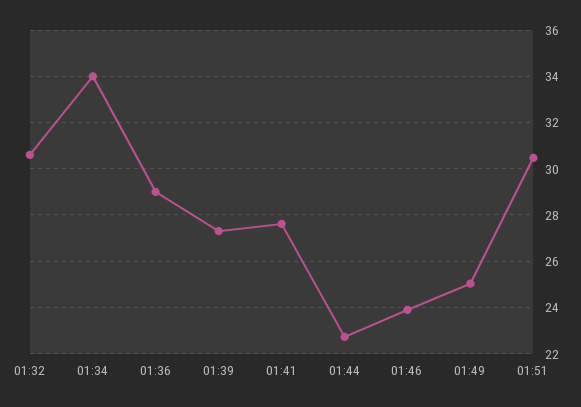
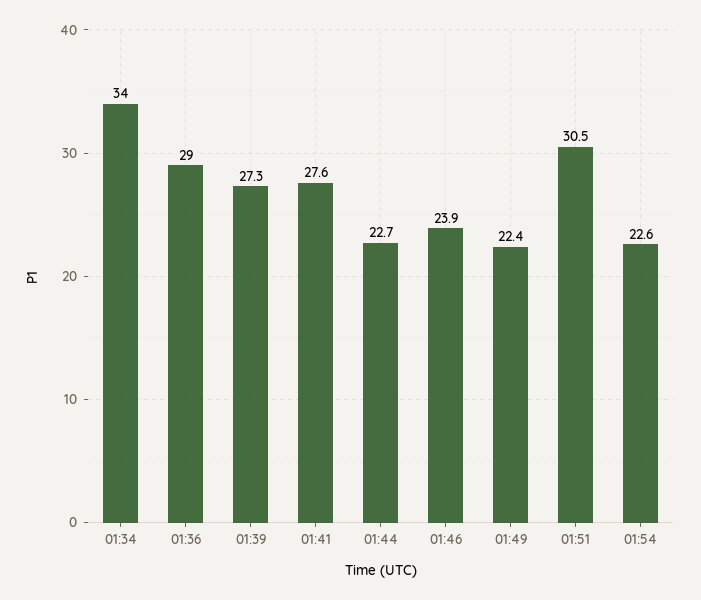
01:32: 30.5 -> none
01:49: 25 -> 22.4
01:54: none -> 22.6

